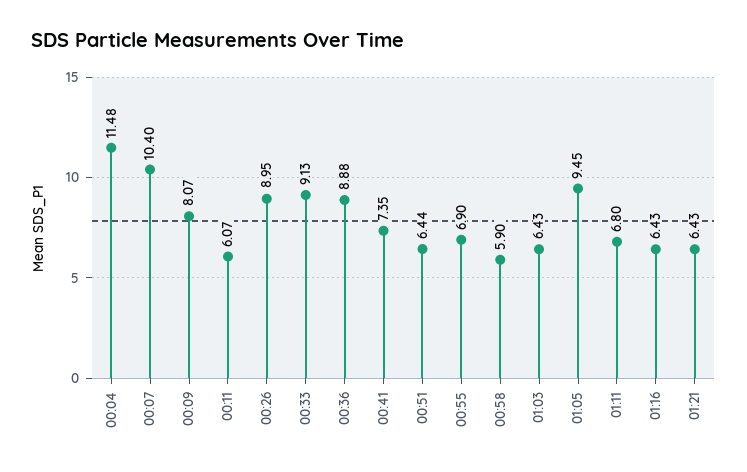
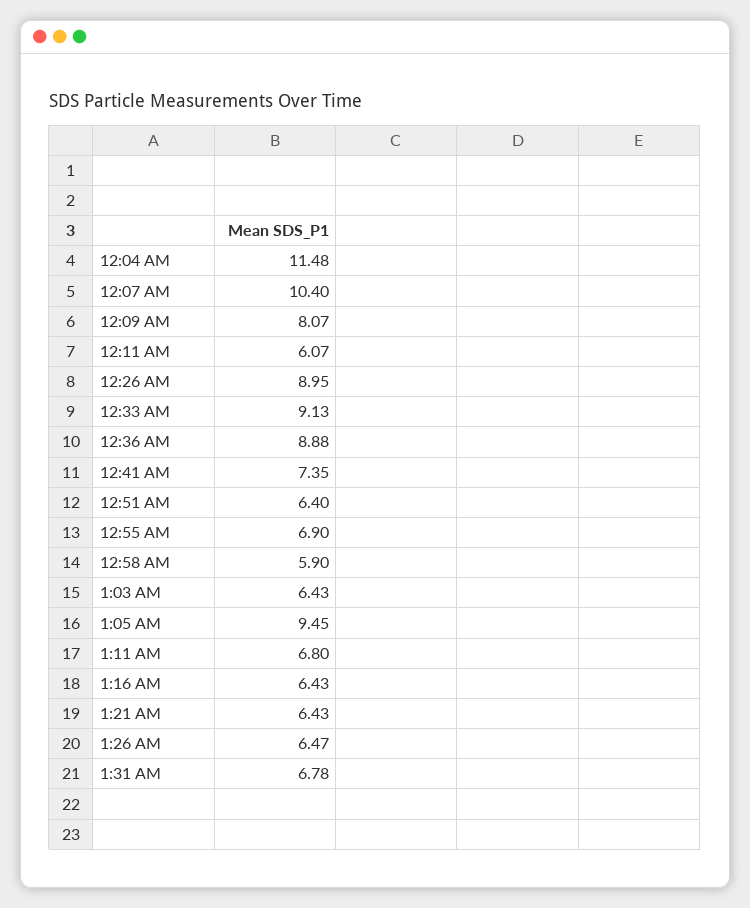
00:51: 6.44 -> 6.4
1:26 AM: none -> 6.47
1:31 AM: none -> 6.78

